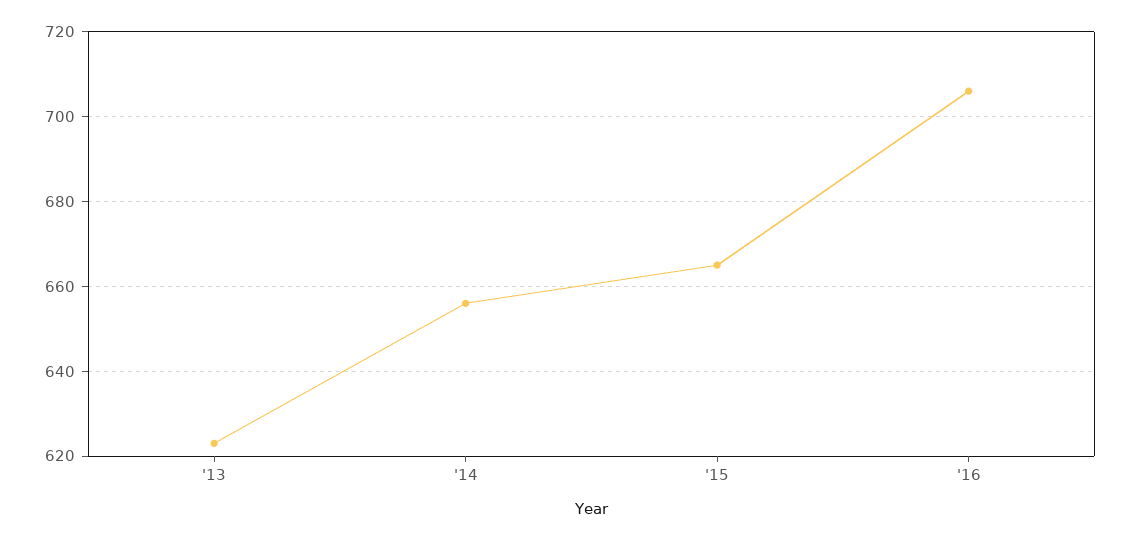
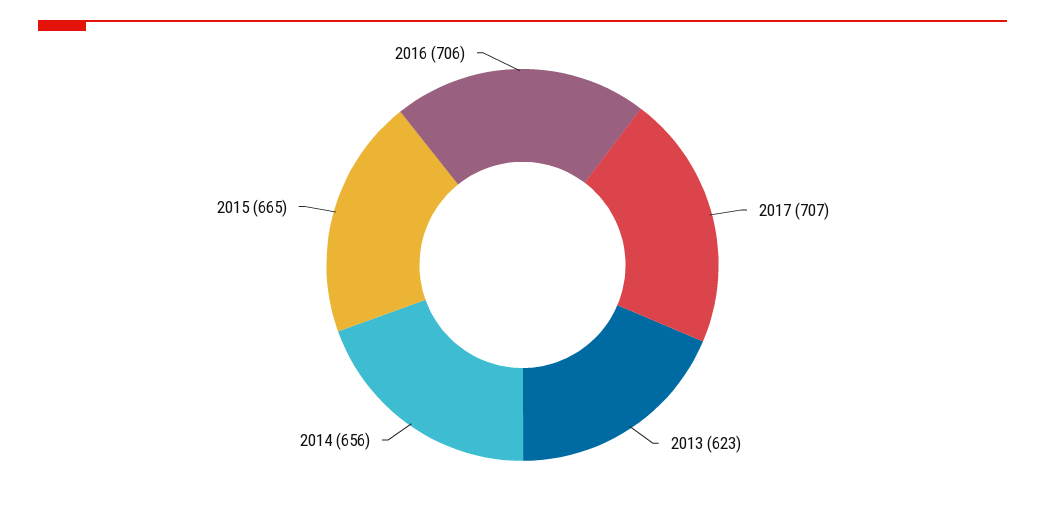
2017: none -> 707

